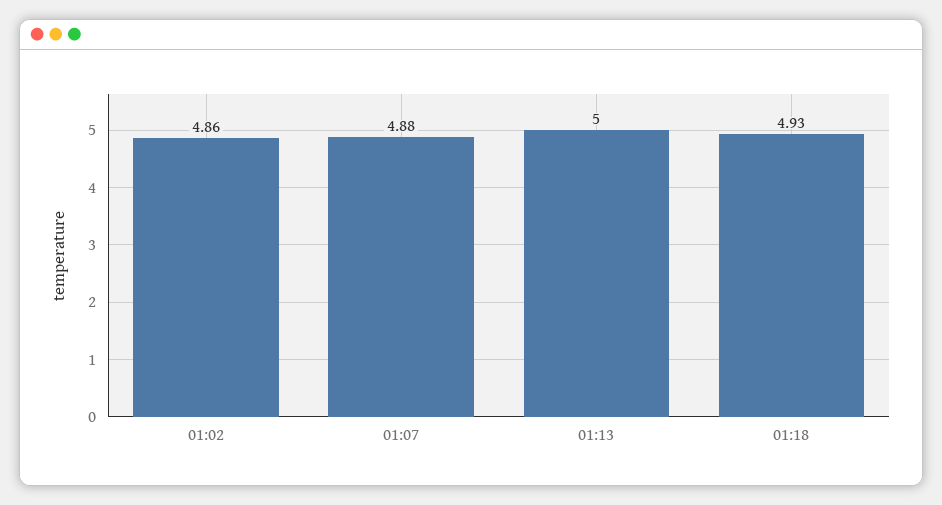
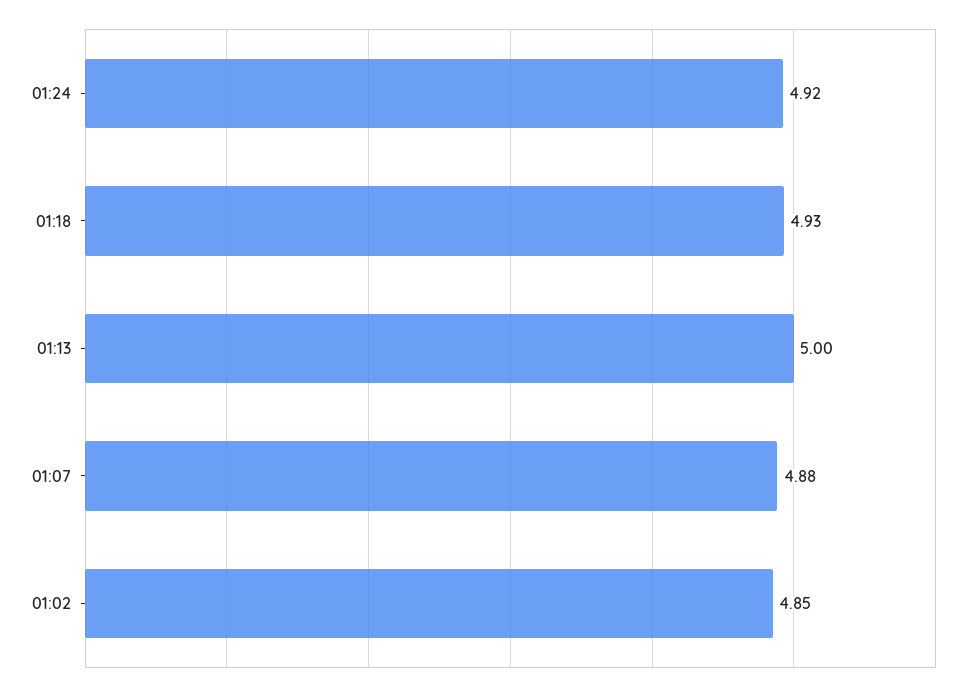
01:02: 4.86 -> 4.85
01:24: none -> 4.92

